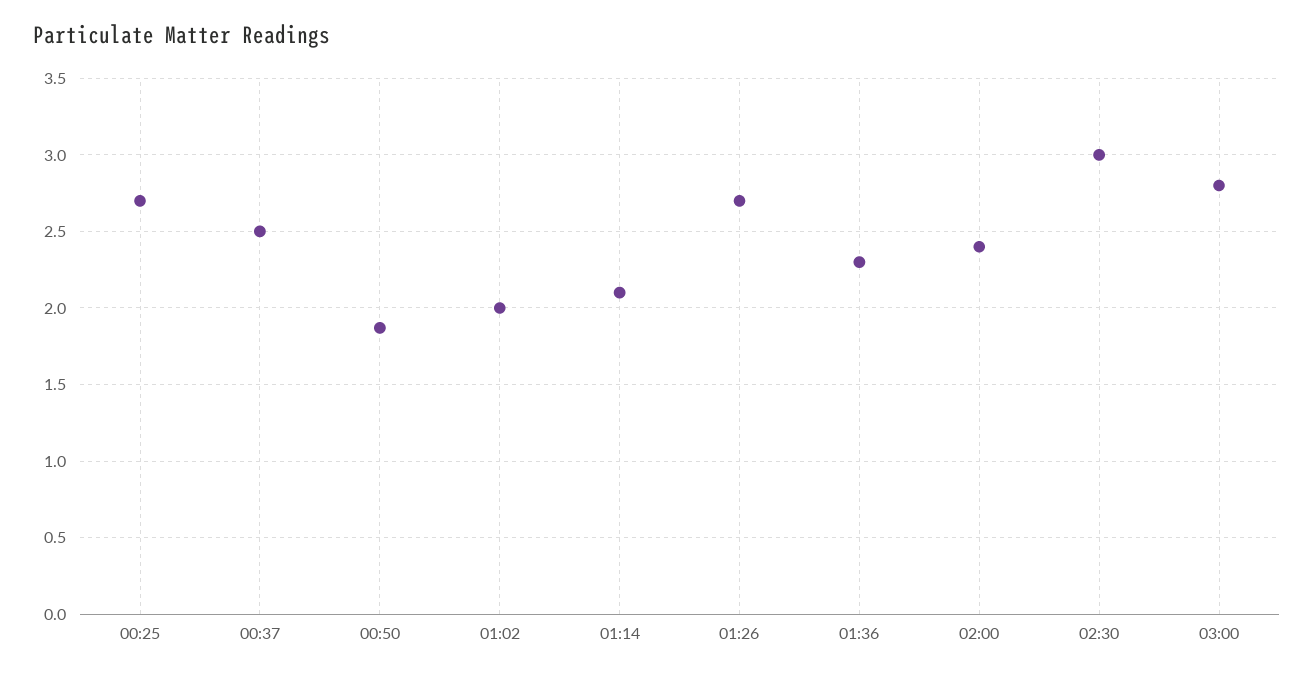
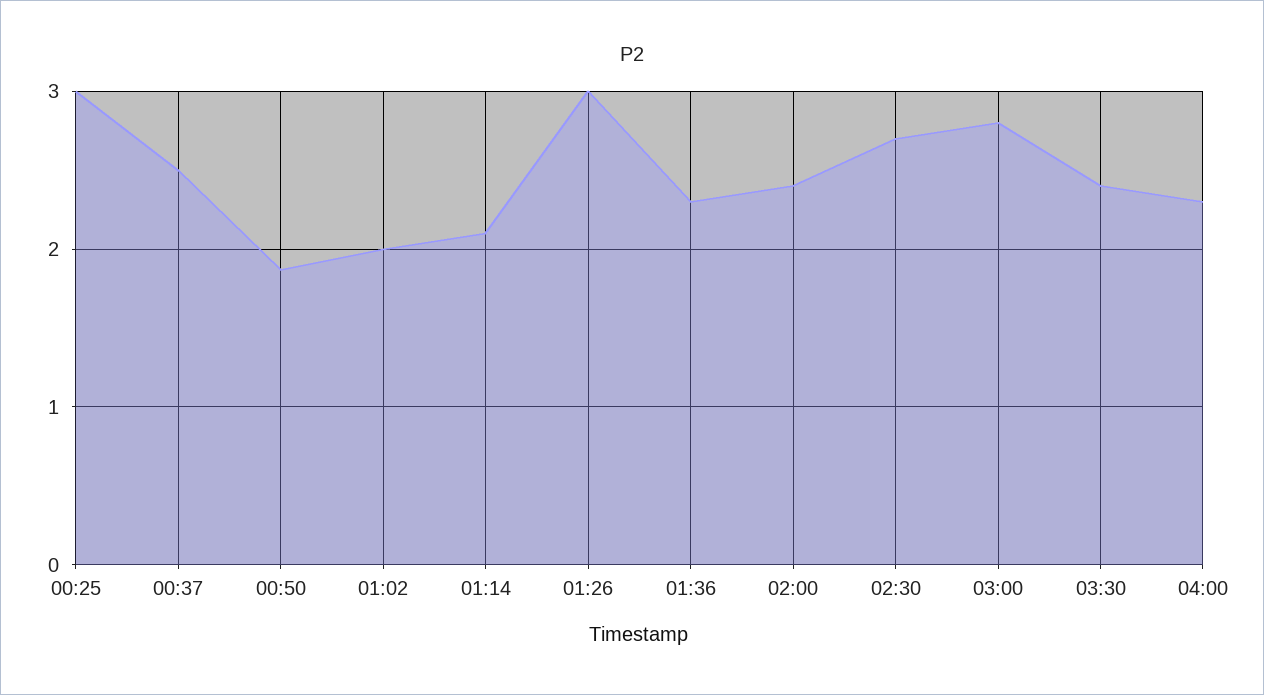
00:25: 2.7 -> 3
01:26: 2.7 -> 3
02:30: 3 -> 2.7
03:30: none -> 2.4
04:00: none -> 2.3

